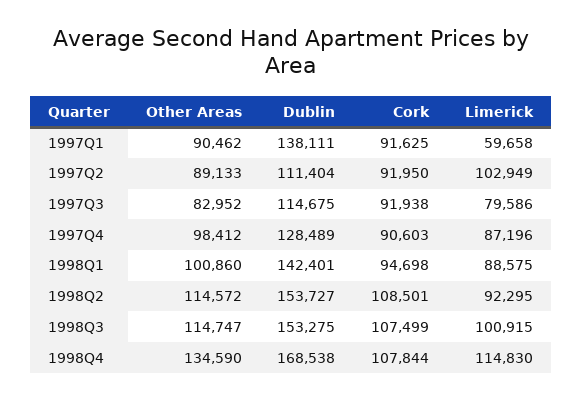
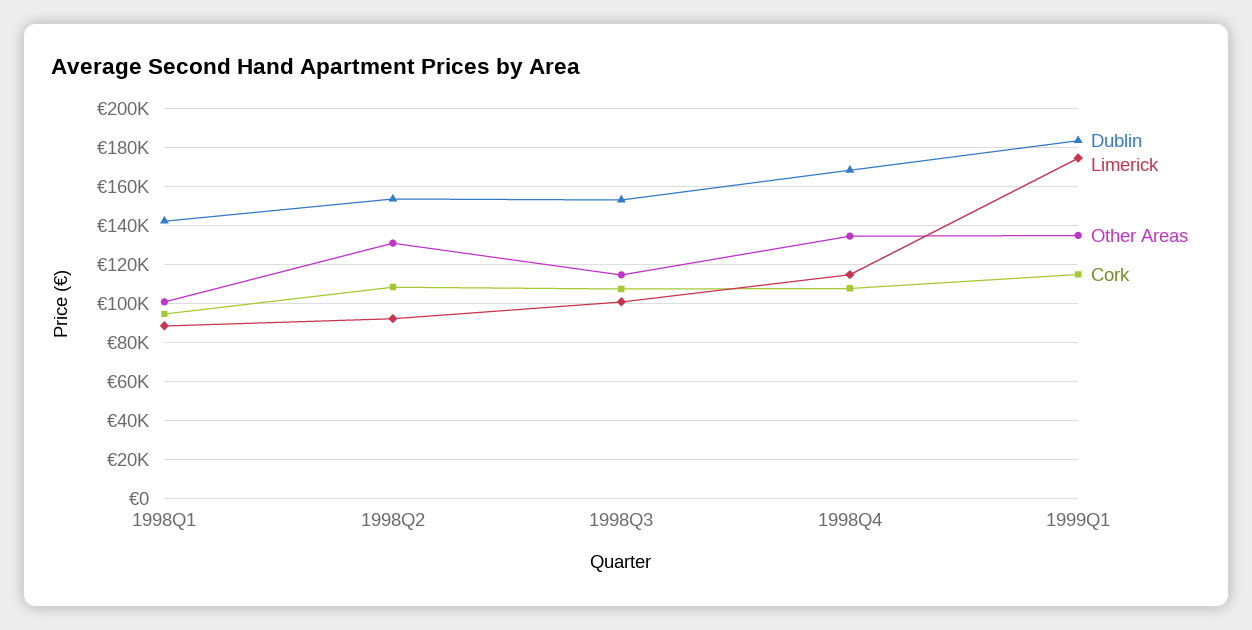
Other Areas, 1997Q1: 90462 -> none
Dublin, 1997Q1: 138111 -> none
Cork, 1997Q1: 91625 -> none
Limerick, 1997Q1: 59658 -> none
Other Areas, 1997Q2: 89133 -> none
Dublin, 1997Q2: 111404 -> none
Cork, 1997Q2: 91950 -> none
Limerick, 1997Q2: 102949 -> none
Other Areas, 1997Q3: 82952 -> none
Dublin, 1997Q3: 114675 -> none
Cork, 1997Q3: 91938 -> none
Limerick, 1997Q3: 79586 -> none
Other Areas, 1997Q4: 98412 -> none
Dublin, 1997Q4: 128489 -> none
Cork, 1997Q4: 90603 -> none
Limerick, 1997Q4: 87196 -> none
Other Areas, 1998Q2: 114572 -> 130000
Dublin, 1999Q1: none -> 185000
Limerick, 1999Q1: none -> 175000
Other Areas, 1999Q1: none -> 135000
Cork, 1999Q1: none -> 115000

